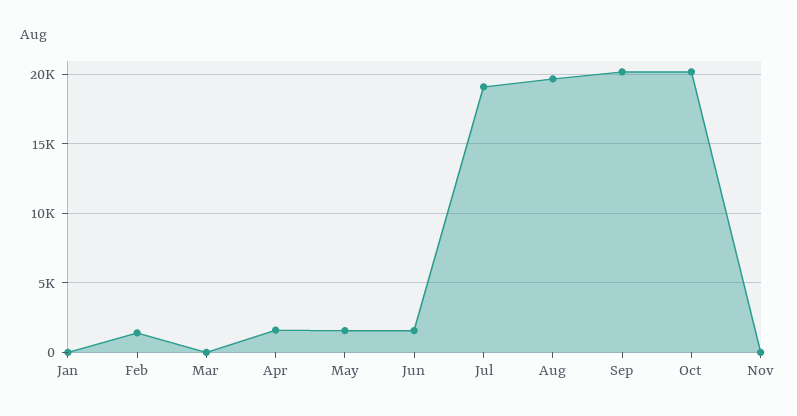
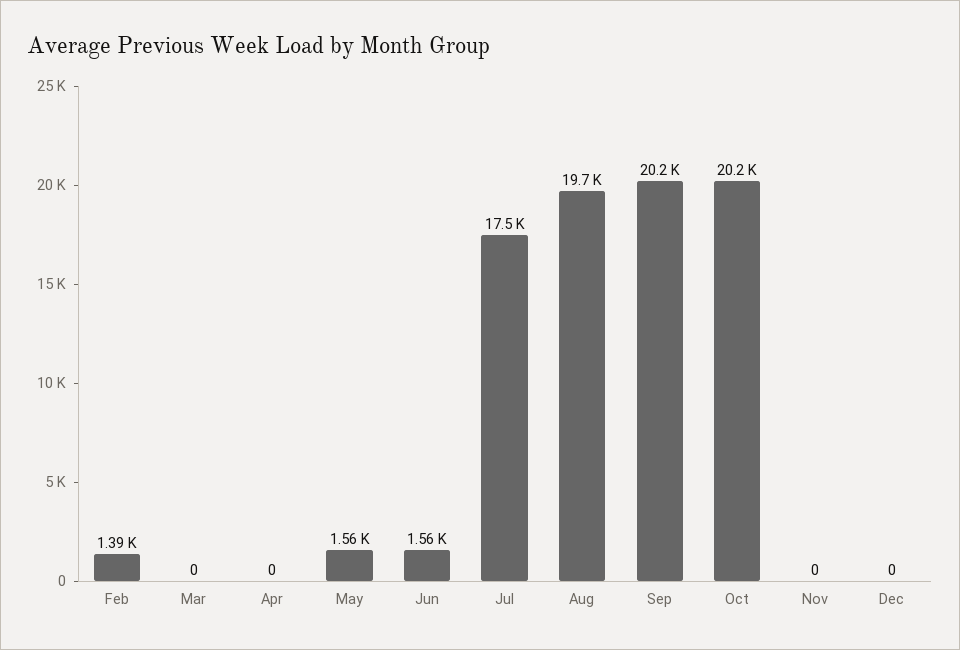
Jan: 0 -> none
Apr: 1500 -> 0
Jul: 19000 -> 17500
Dec: none -> 0

